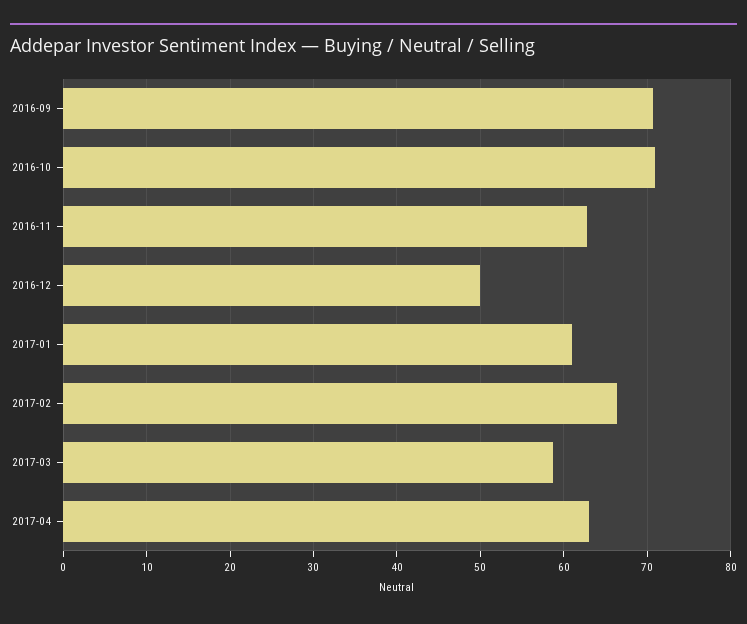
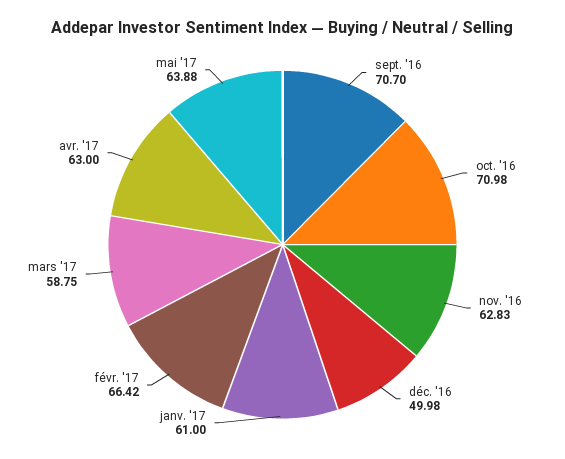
mai '17: none -> 63.88

